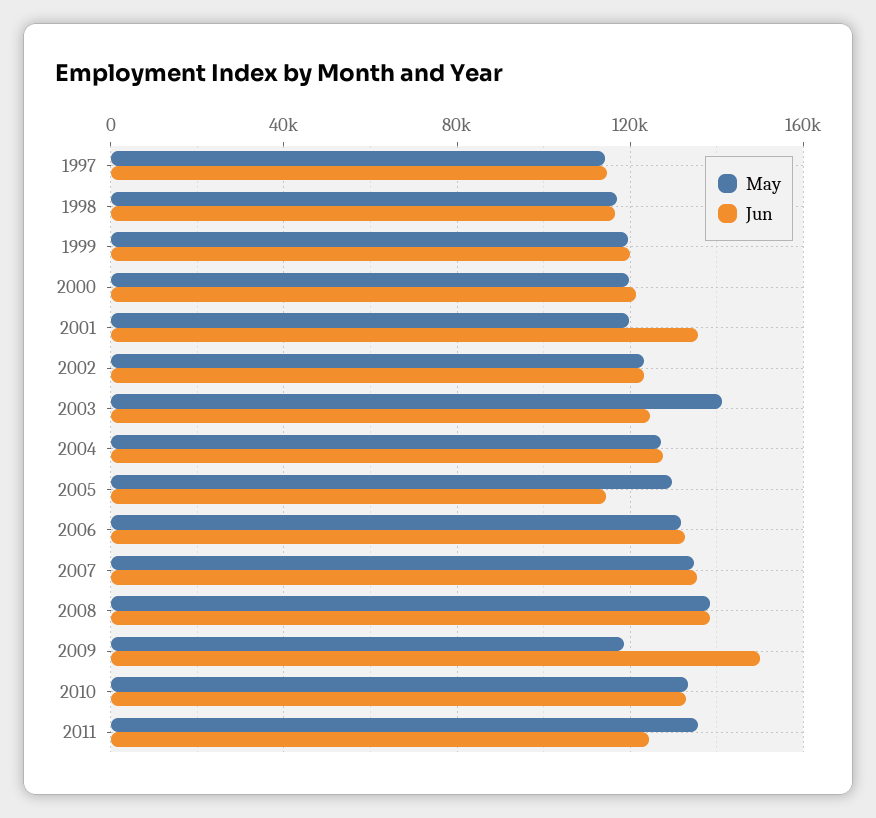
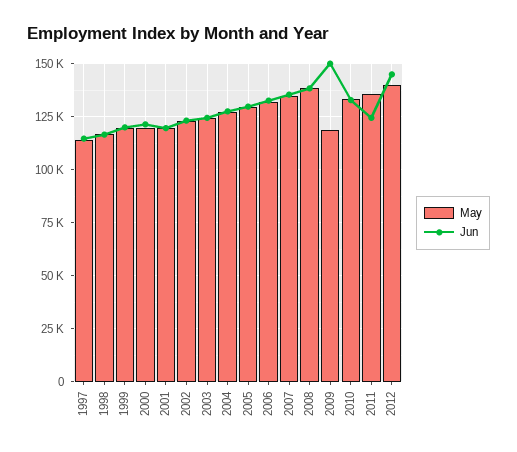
Jun, 2001: 135000 -> 120000
May, 2003: 140000 -> 125000
Jun, 2005: 115000 -> 130000
May, 2012: none -> 140000
Jun, 2012: none -> 145000

